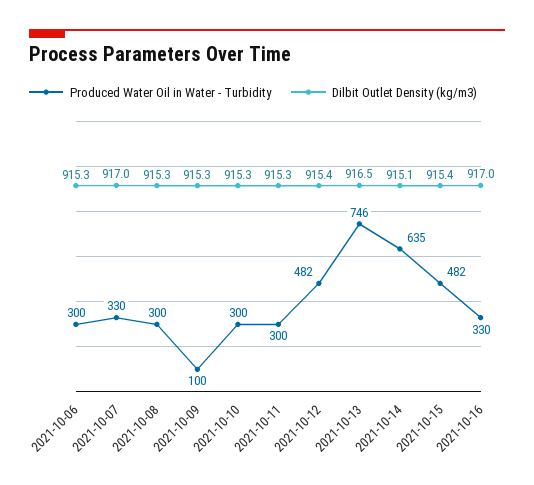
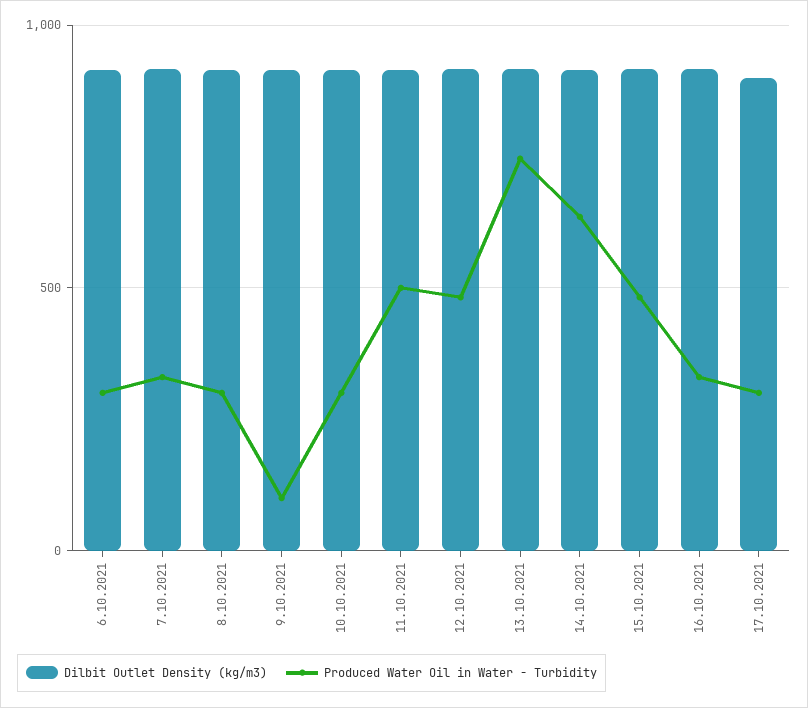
Produced Water Oil in Water - Turbidity, 2021-10-11: 300 -> 500
Dilbit Outlet Density (kg/m3), 17.10.2021: none -> 900
Produced Water Oil in Water - Turbidity, 17.10.2021: none -> 300

